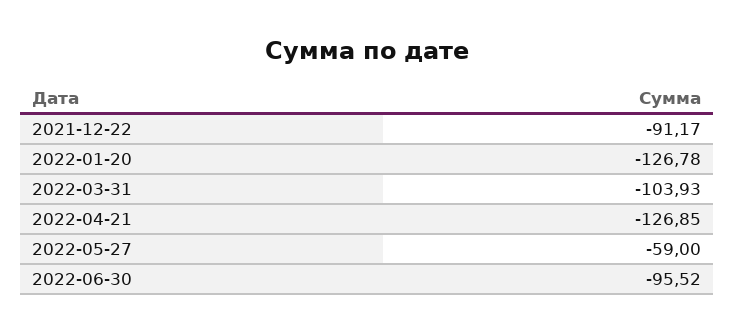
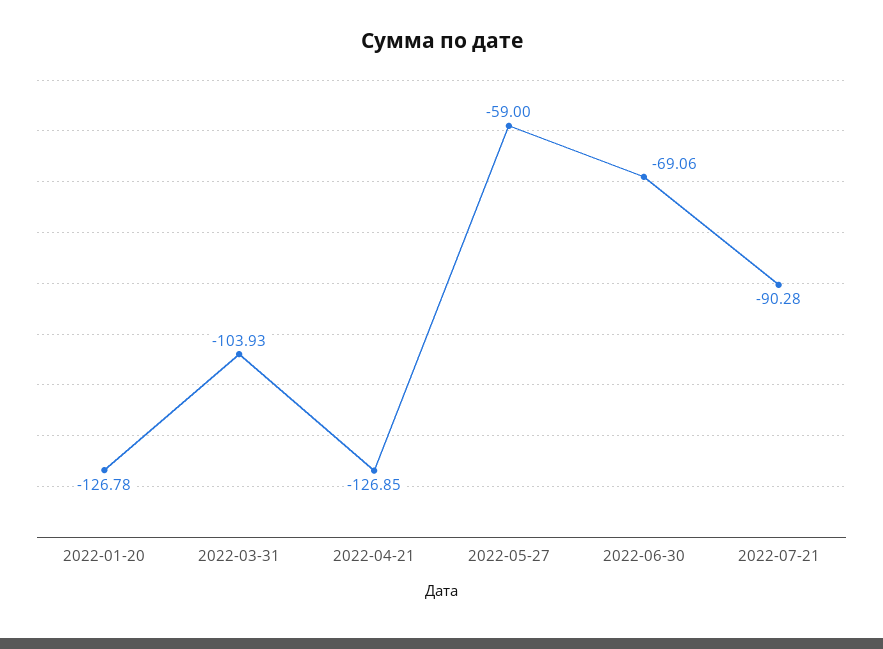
2021-12-22: -91.17 -> none
2022-06-30: -95.52 -> -69.06
2022-07-21: none -> -90.28

